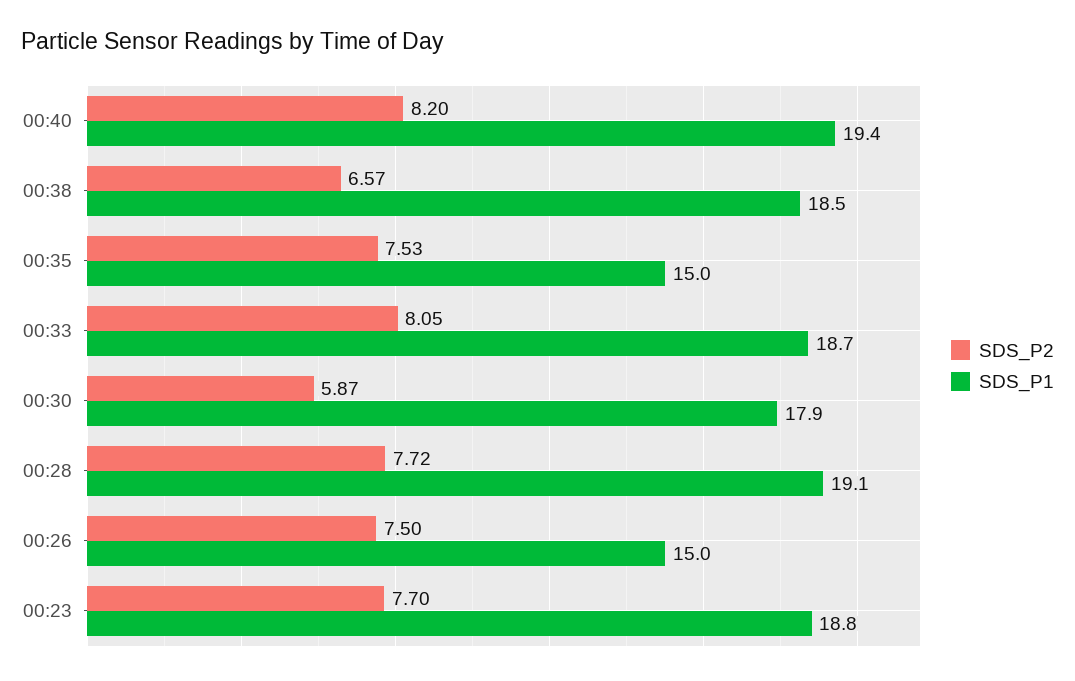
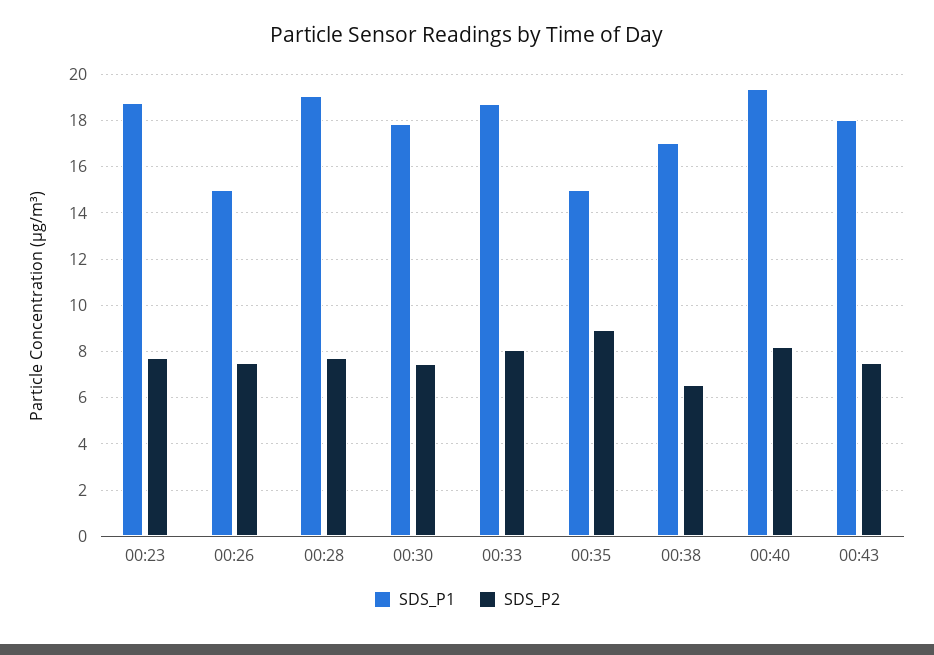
SDS_P1, 00:38: 18.5 -> 17
SDS_P2, 00:35: 7.53 -> 9
SDS_P2, 00:30: 5.87 -> 7.5
SDS_P1, 00:43: none -> 18
SDS_P2, 00:43: none -> 7.5

